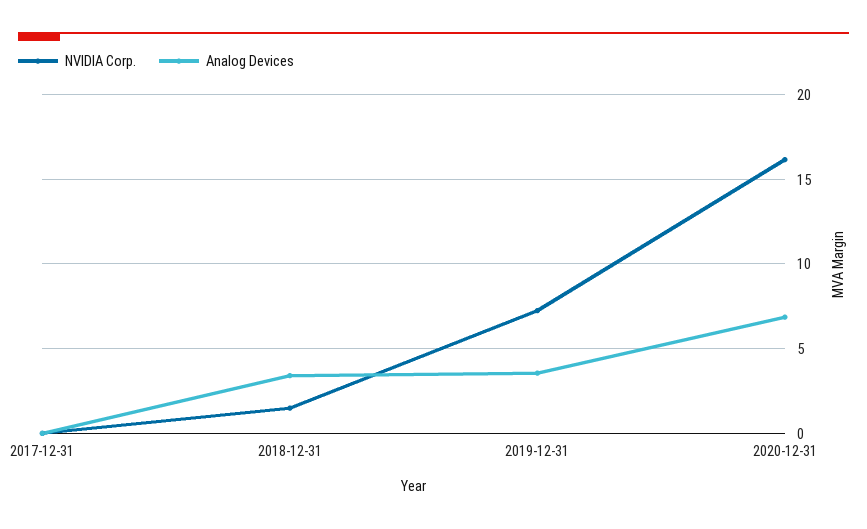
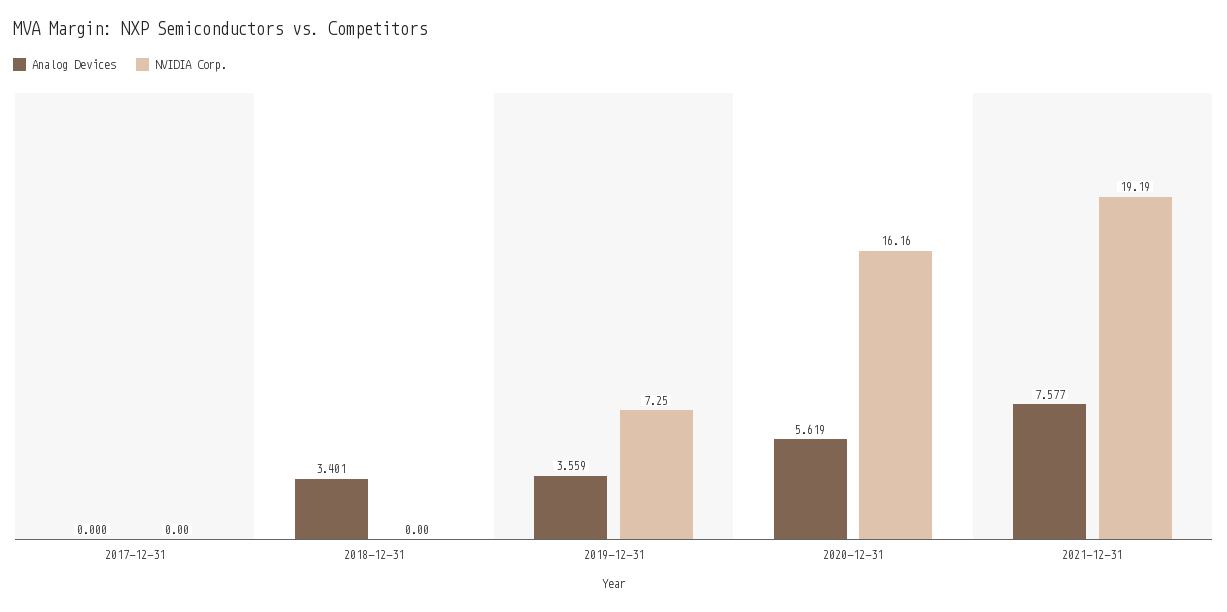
NVIDIA Corp., 2018-12-31: 1.5 -> 0
Analog Devices, 2020-12-31: 7 -> 5.619
Analog Devices, 2021-12-31: none -> 7.577
NVIDIA Corp., 2021-12-31: none -> 19.19

